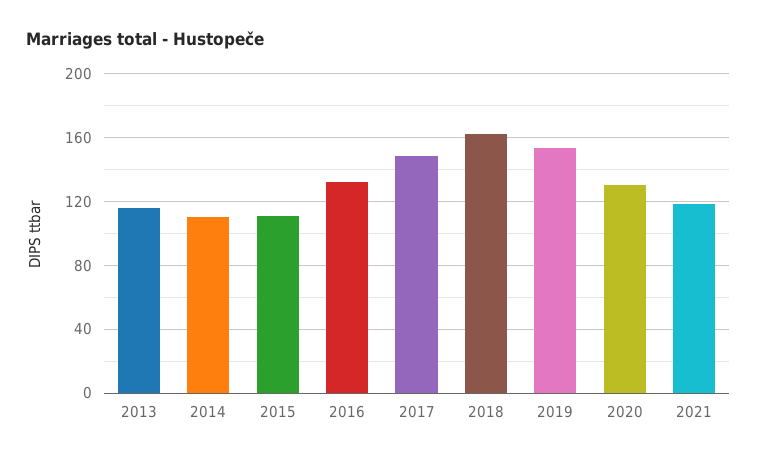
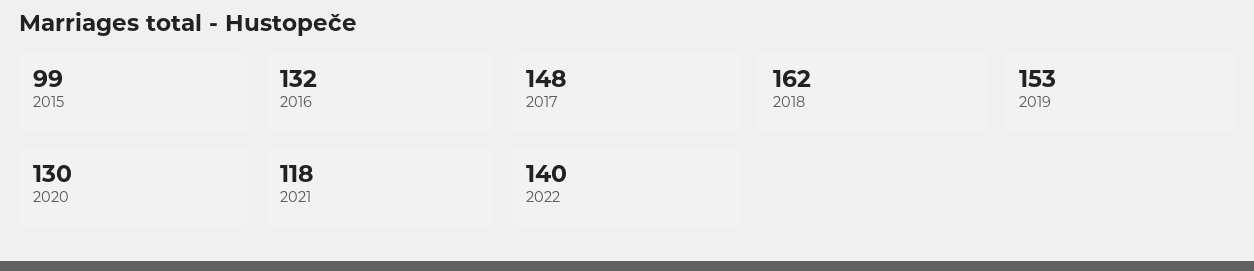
2013: 115 -> none
2014: 110 -> none
2015: 110 -> 99
2022: none -> 140

